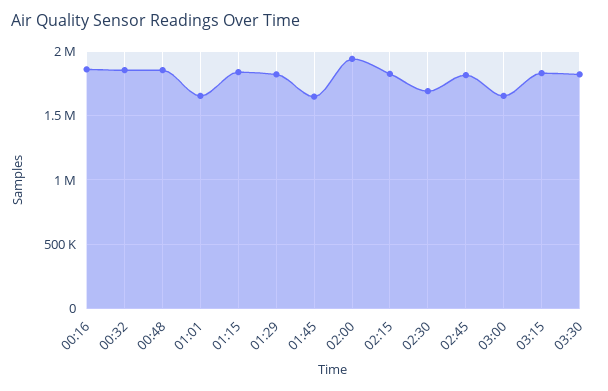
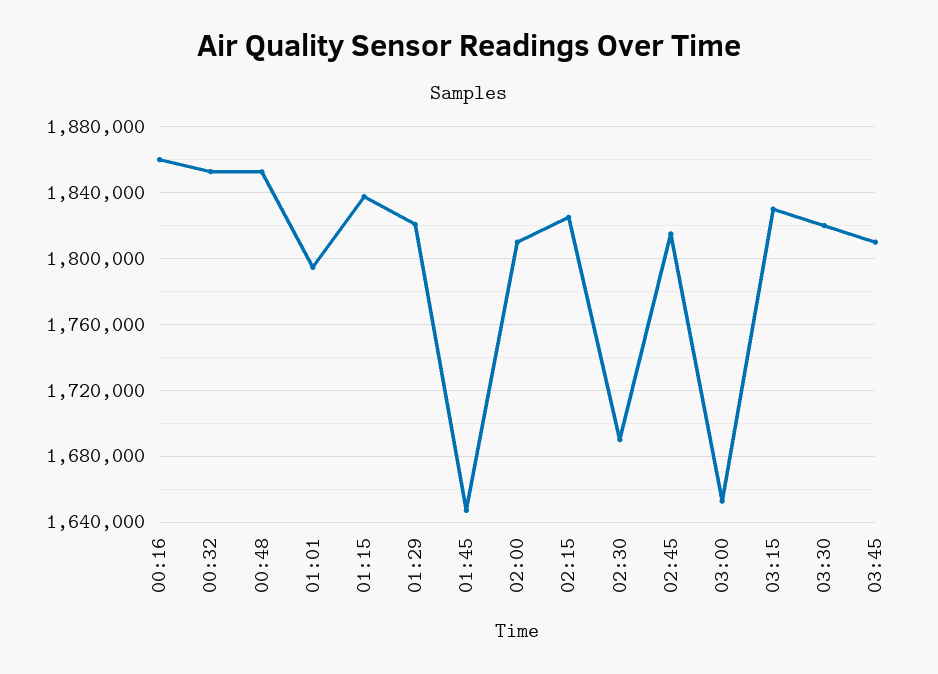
01:01: 1650000 -> 1795000
02:00: 1950000 -> 1810000
03:45: none -> 1810000

